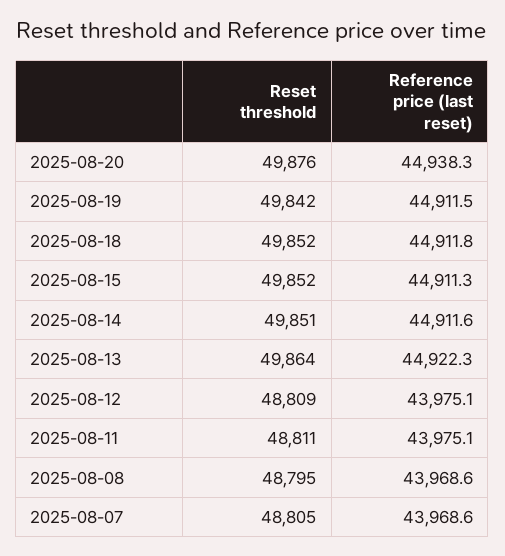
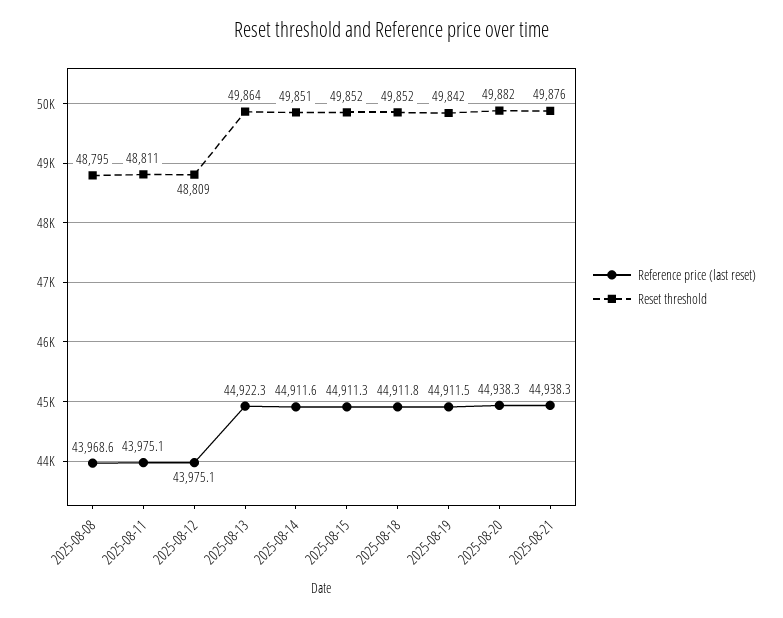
Reset threshold, 2025-08-20: 49876 -> 49882
Reset threshold, 2025-08-07: 48805 -> none
Reference price (last reset), 2025-08-07: 43968.6 -> none
Reference price (last reset), 2025-08-21: none -> 44938.3
Reset threshold, 2025-08-21: none -> 49876

